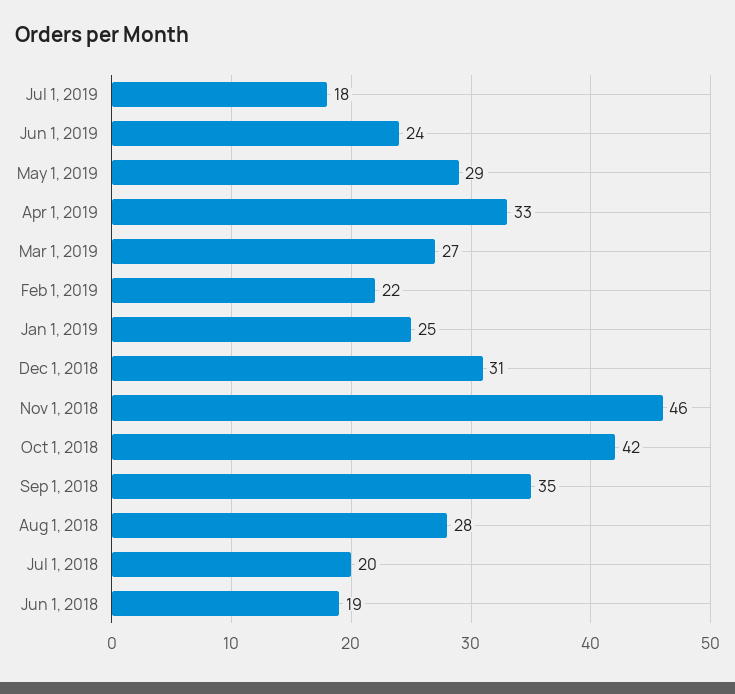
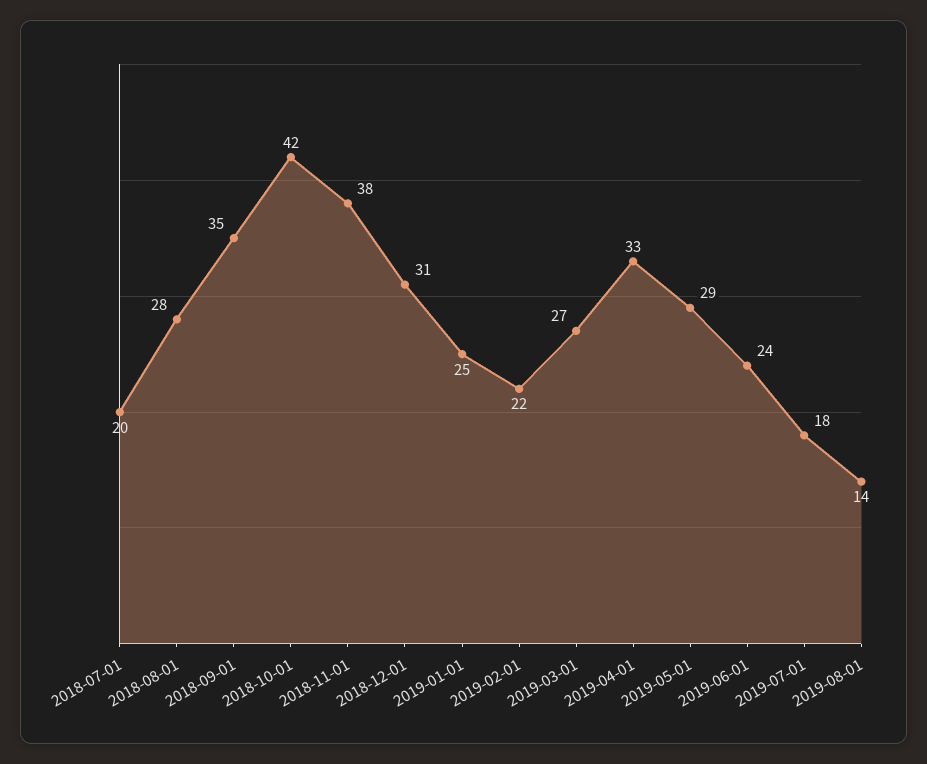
Nov 1, 2018: 46 -> 38
Jun 1, 2018: 19 -> none
2019-08-01: none -> 14

